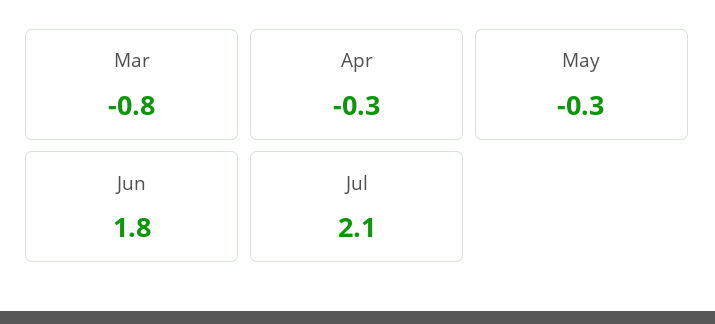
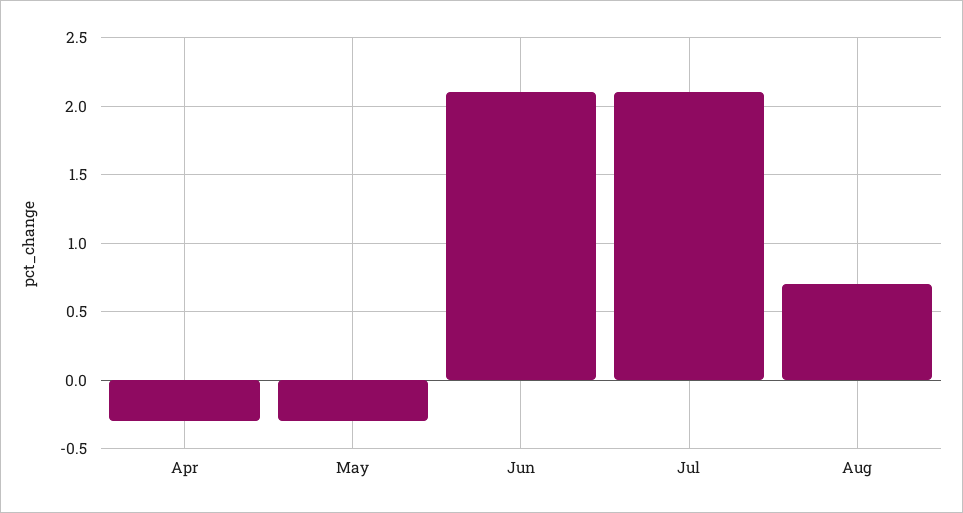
Mar: -0.8 -> none
Jun: 1.8 -> 2.1
Aug: none -> 0.7

